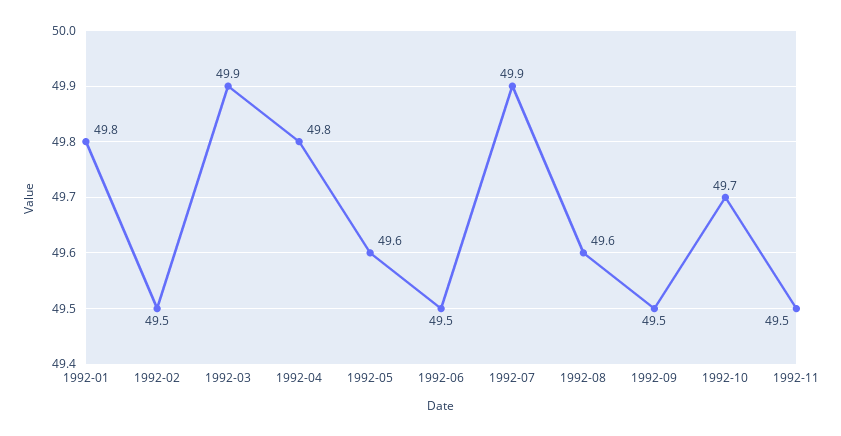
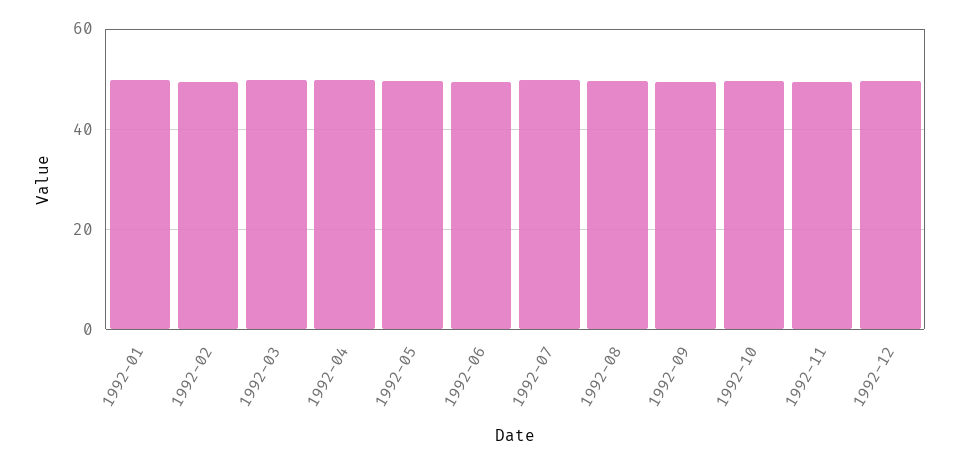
1992-12: none -> 50

